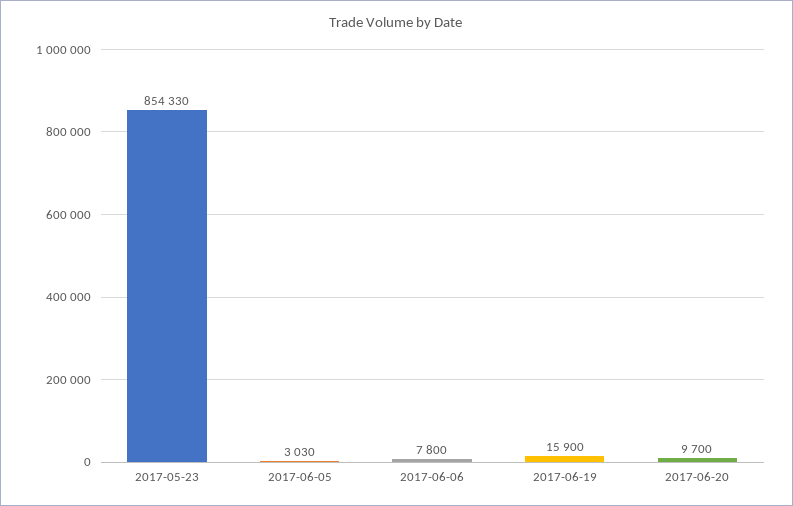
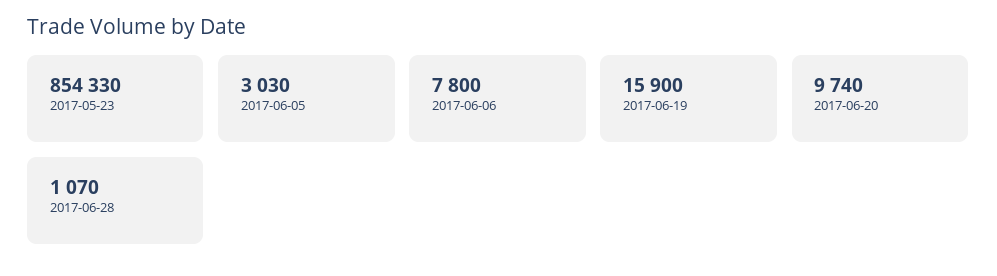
2017-06-20: 9700 -> 9740
2017-06-28: none -> 1070

